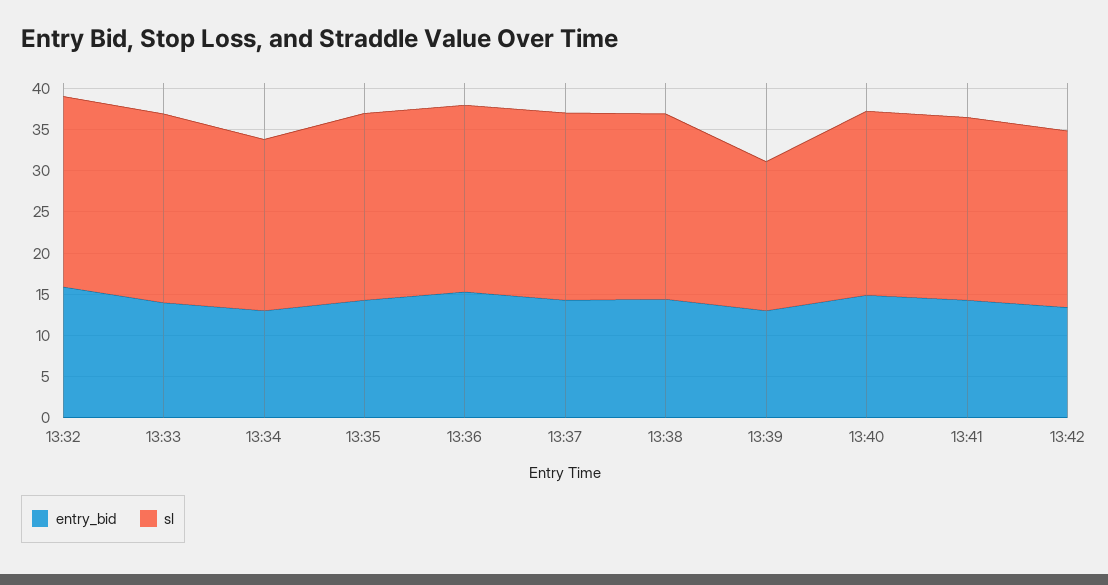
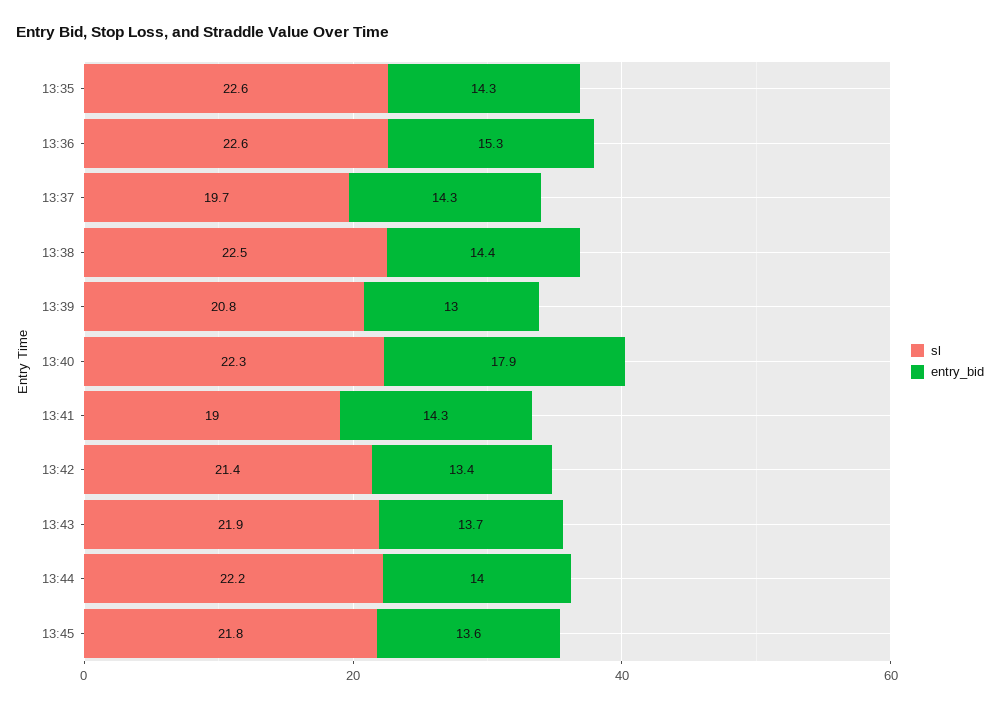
entry_bid, 13:32: 16 -> none
sl, 13:32: 23 -> none
entry_bid, 13:33: 14 -> none
sl, 13:33: 23 -> none
entry_bid, 13:34: 13 -> none
sl, 13:34: 21 -> none
sl, 13:37: 23 -> 19.7
sl, 13:39: 18 -> 20.8
entry_bid, 13:40: 15 -> 17.9
sl, 13:41: 22 -> 19
sl, 13:43: none -> 21.9
entry_bid, 13:43: none -> 13.7
sl, 13:44: none -> 22.2
entry_bid, 13:44: none -> 14
sl, 13:45: none -> 21.8
entry_bid, 13:45: none -> 13.6

